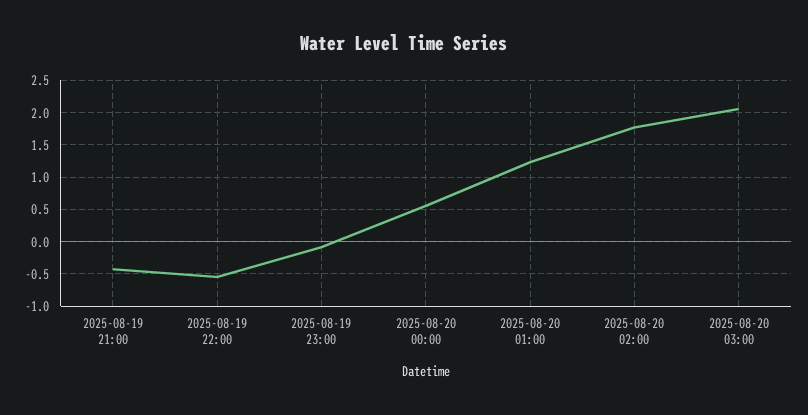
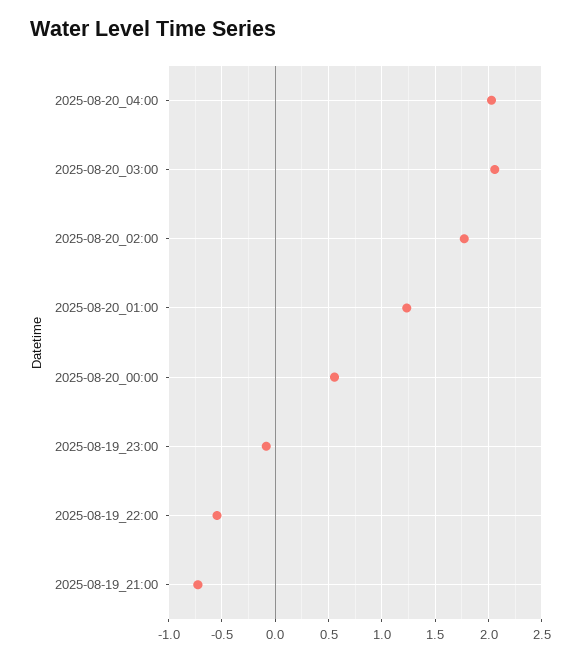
2025-08-19 21:00: -0.4 -> -0.7
2025-08-20_04:00: none -> 2

